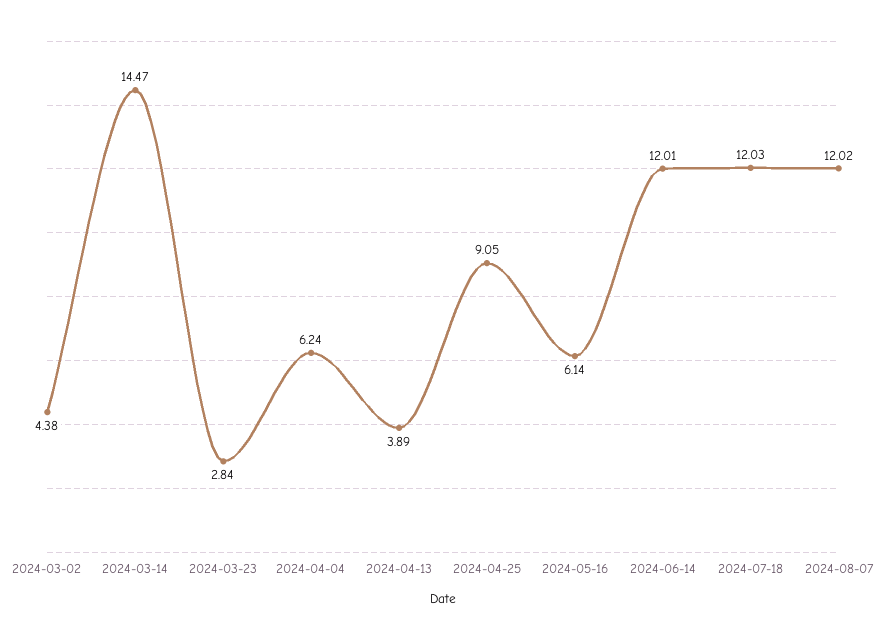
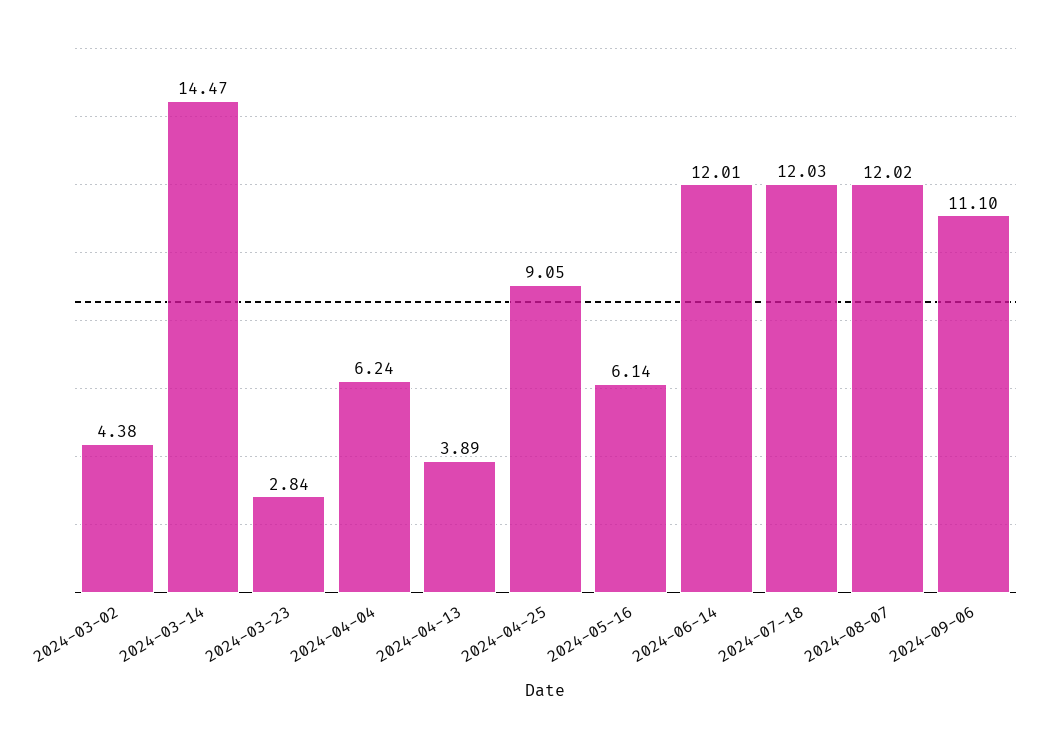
2024-09-06: none -> 11.1

